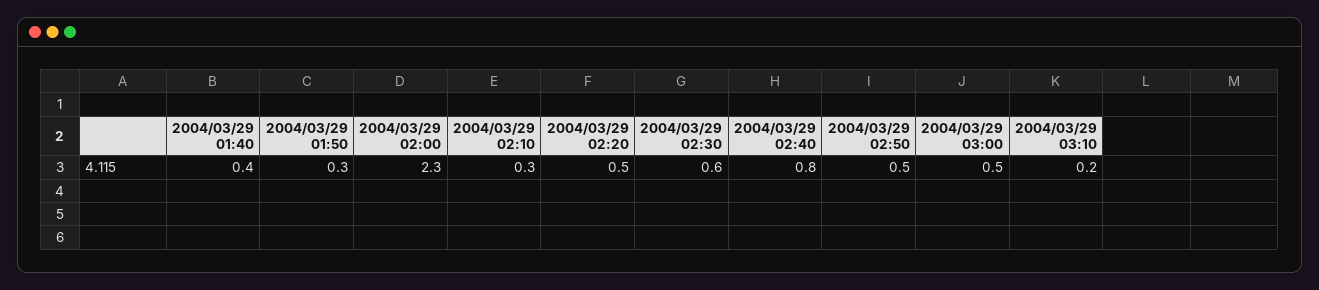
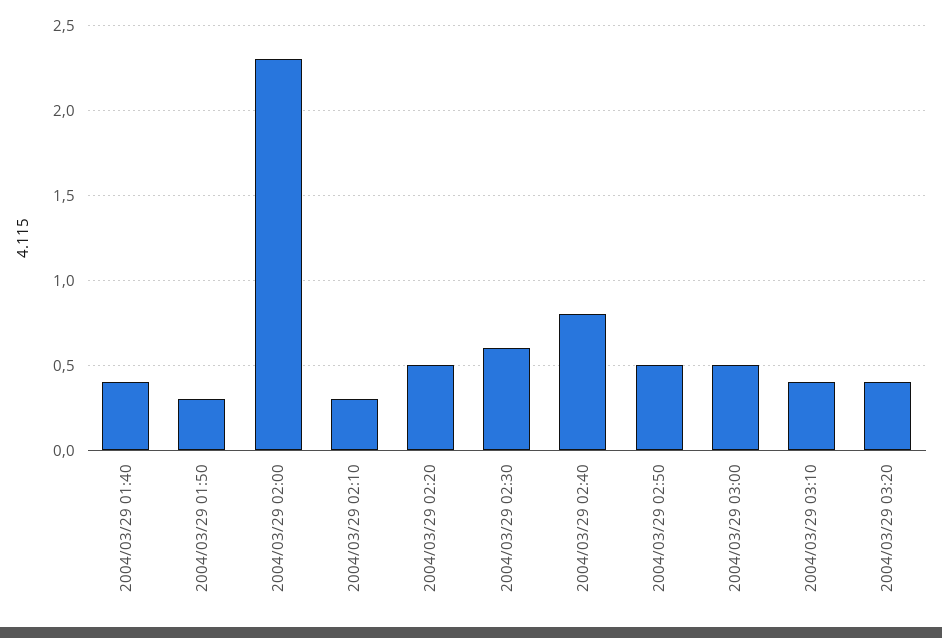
2004/03/29 03:10: 0.2 -> 0.4
2004/03/29 03:20: none -> 0.4

